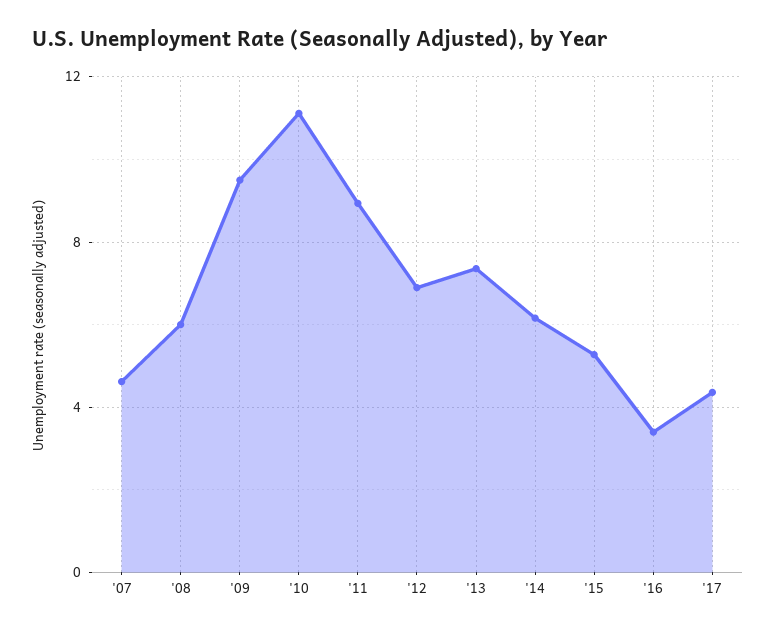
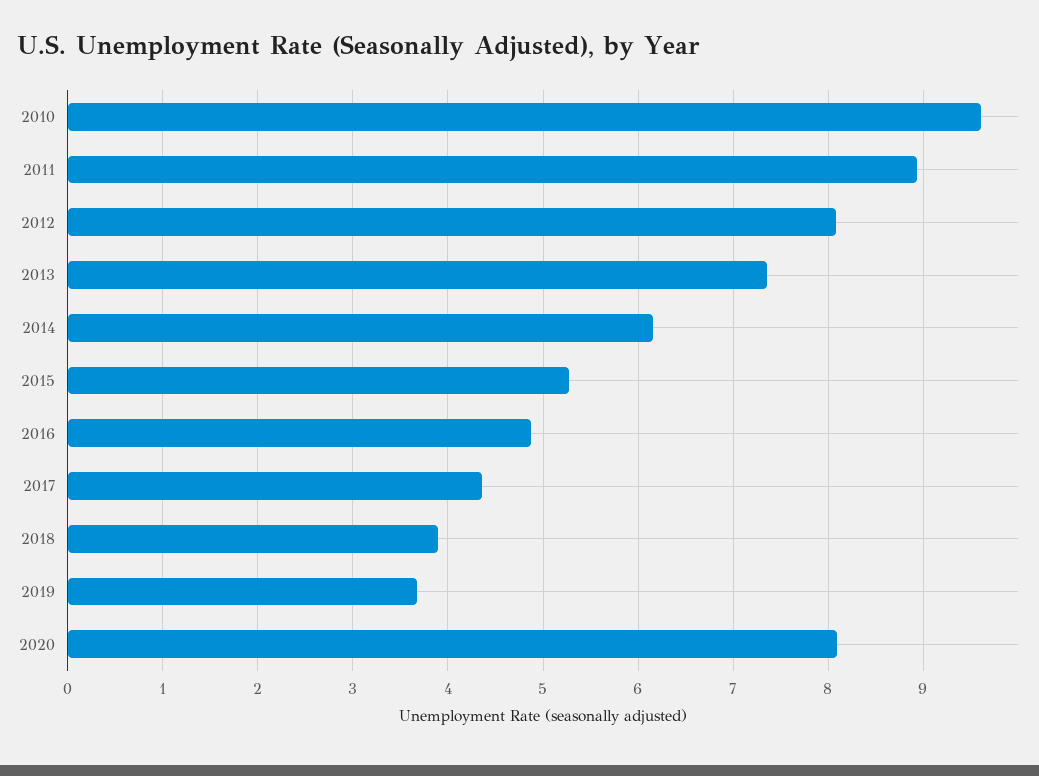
'07: 4.5 -> none
'08: 6 -> none
'09: 9.5 -> none
'10: 11 -> 9.6
'12: 7 -> 8.1
'16: 3.5 -> 4.9
2018: none -> 3.9
2019: none -> 3.7
2020: none -> 8.1

